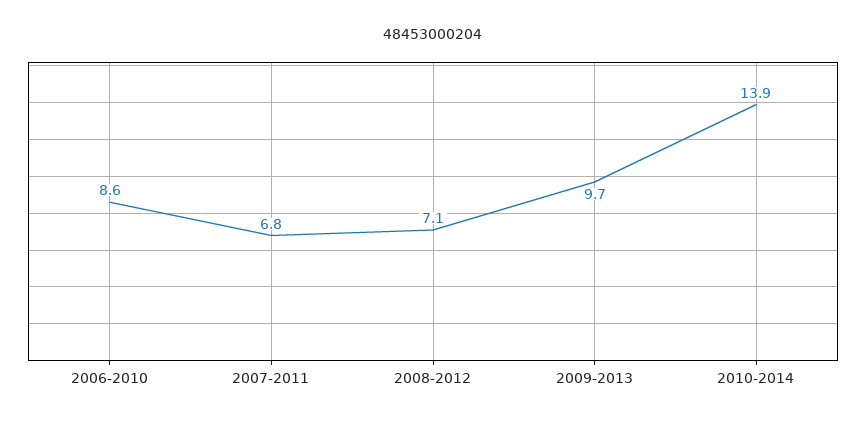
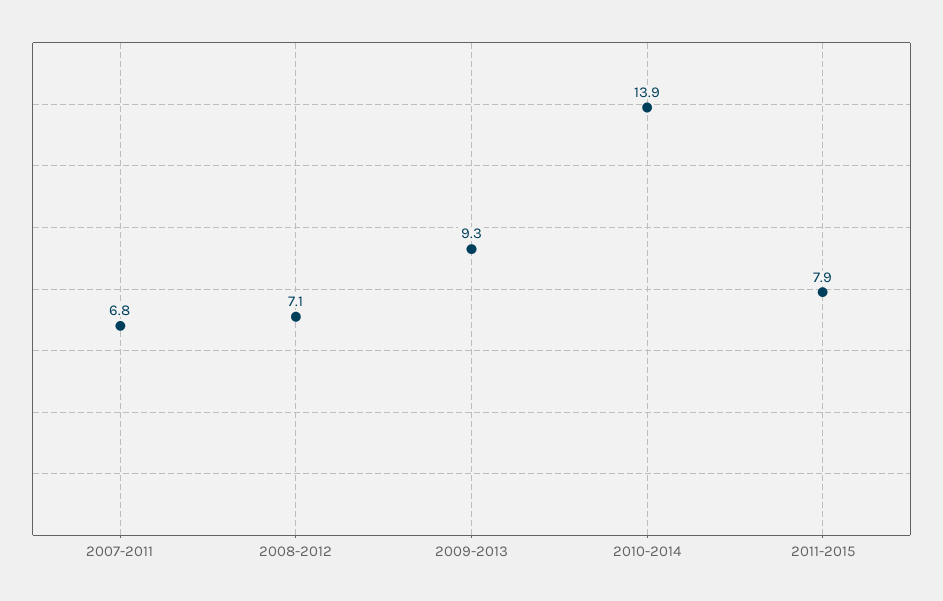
2006-2010: 8.6 -> none
2009-2013: 9.7 -> 9.3
2011-2015: none -> 7.9

